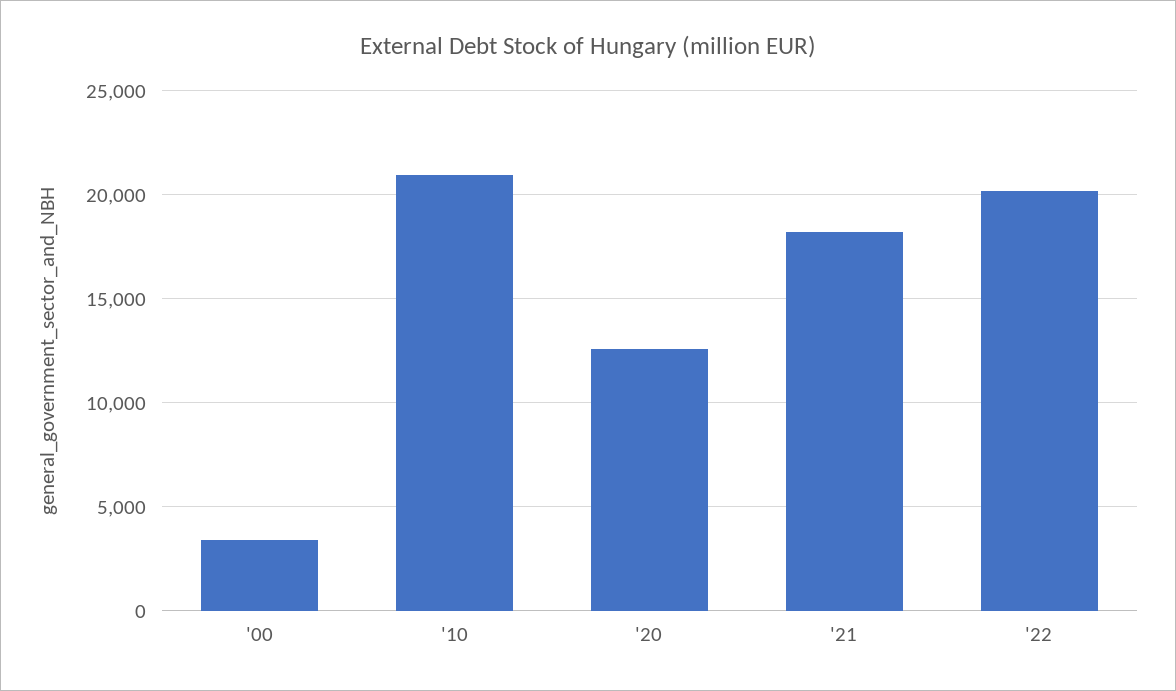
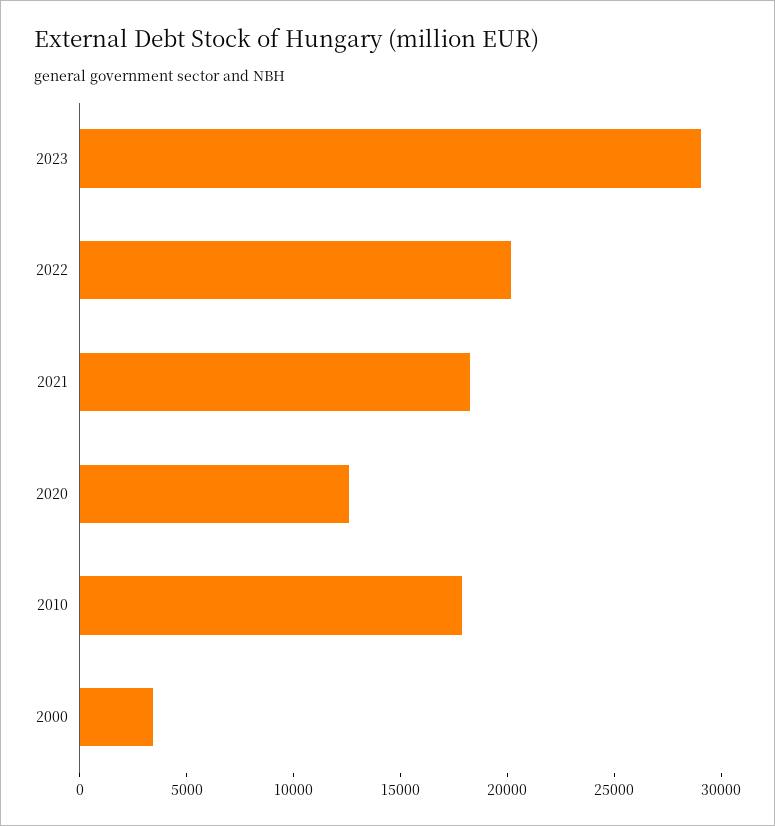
'10: 21000 -> 18000
2023: none -> 29000

